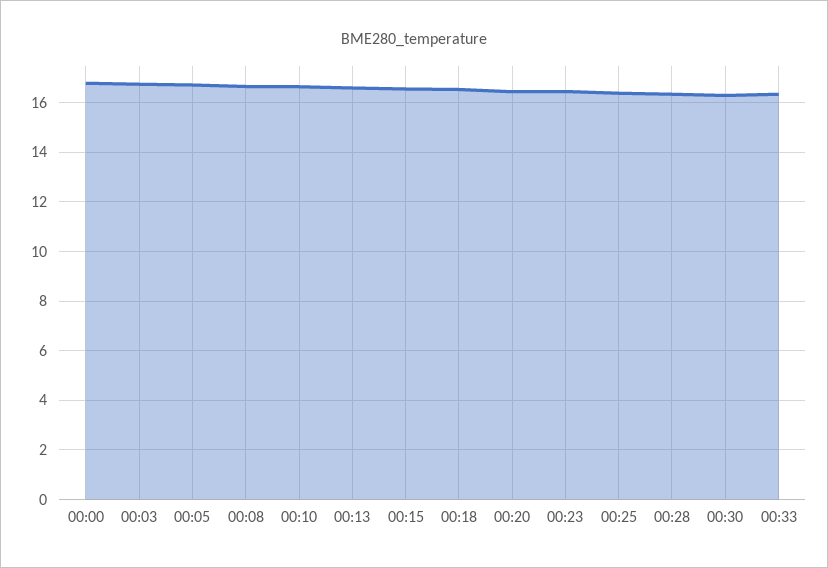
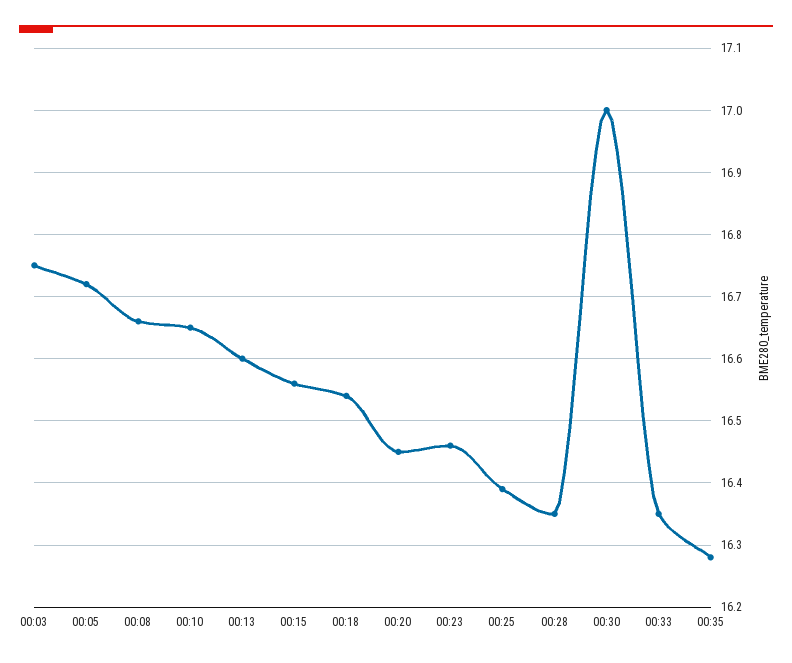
00:00: 16.75 -> none
00:30: 16.25 -> 17
00:35: none -> 16.28

